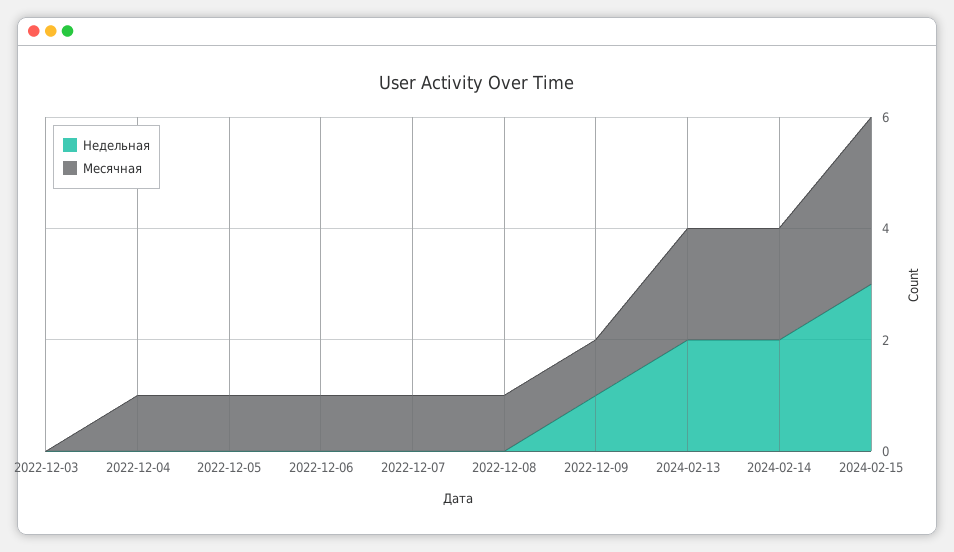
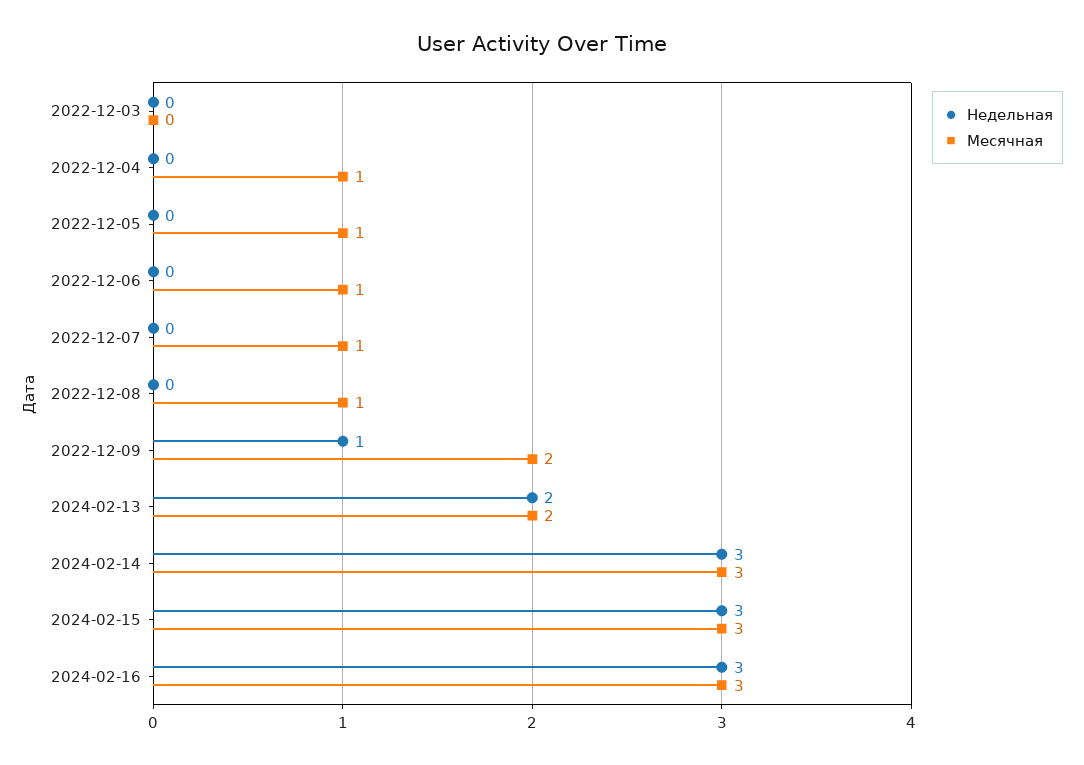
Месячная, 2022-12-09: 1 -> 2
Недельная, 2024-02-14: 2 -> 3
Месячная, 2024-02-14: 2 -> 3
Недельная, 2024-02-16: none -> 3
Месячная, 2024-02-16: none -> 3

